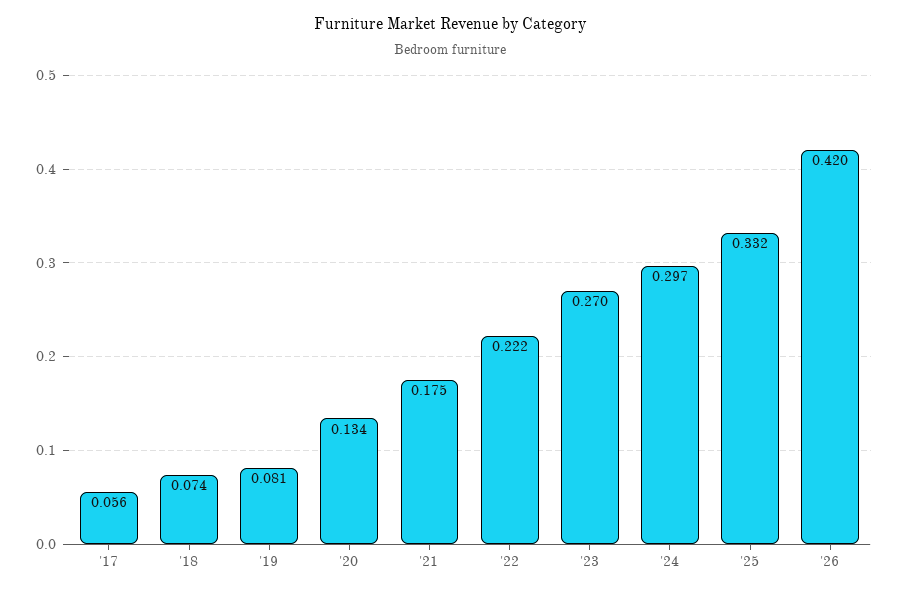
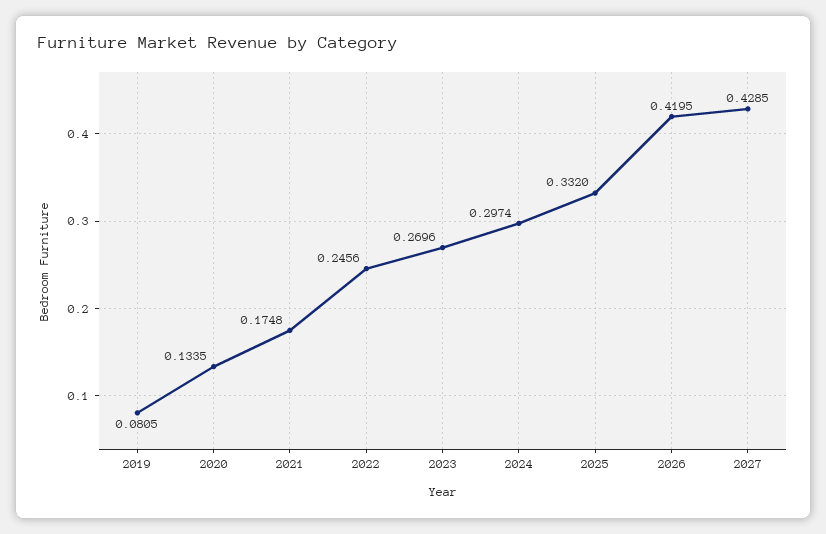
'17: 0.056 -> none
'18: 0.074 -> none
'22: 0.222 -> 0.2456
2027: none -> 0.4285

